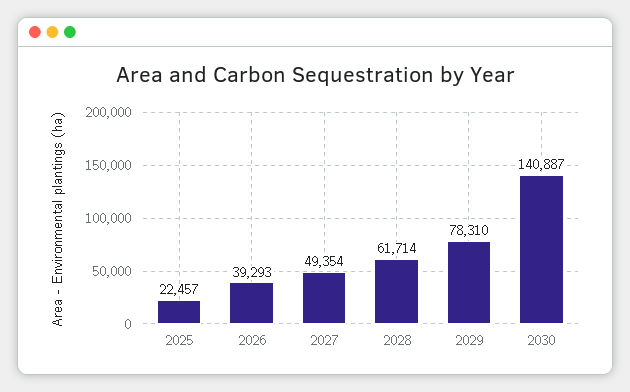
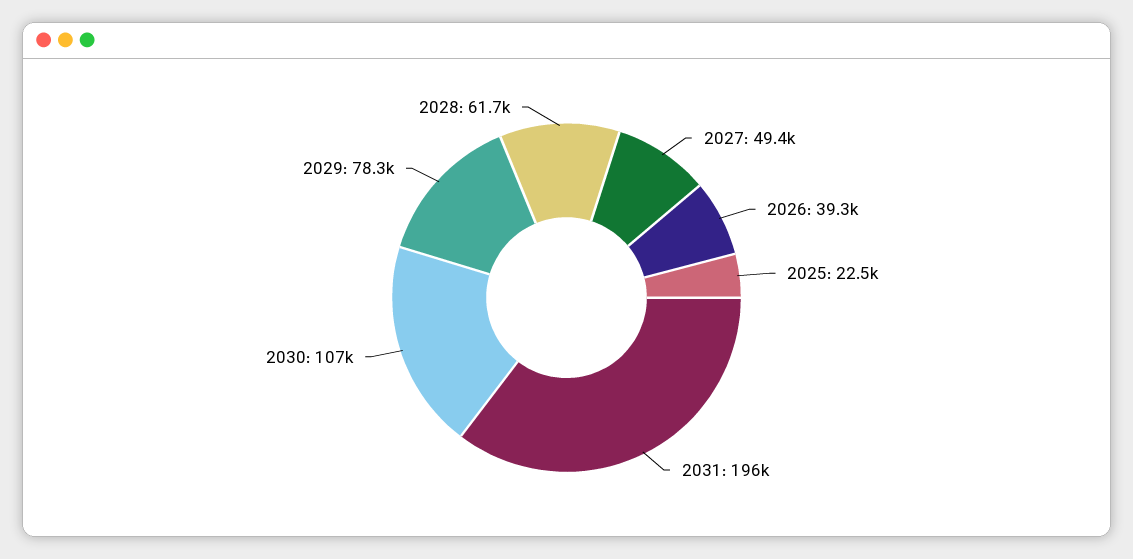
2030: 140887 -> 107000
2031: none -> 196000

